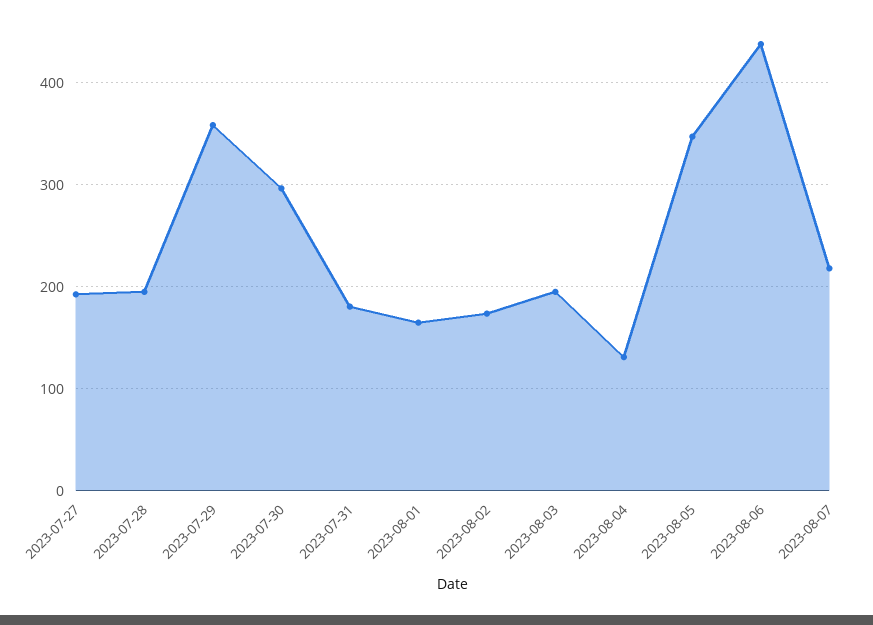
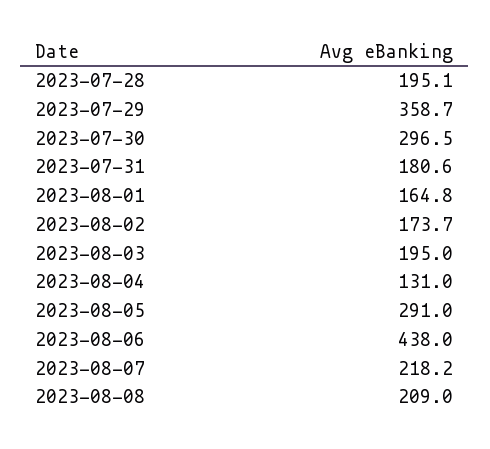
2023-07-27: 190 -> none
2023-08-05: 350 -> 291
2023-08-08: none -> 209

